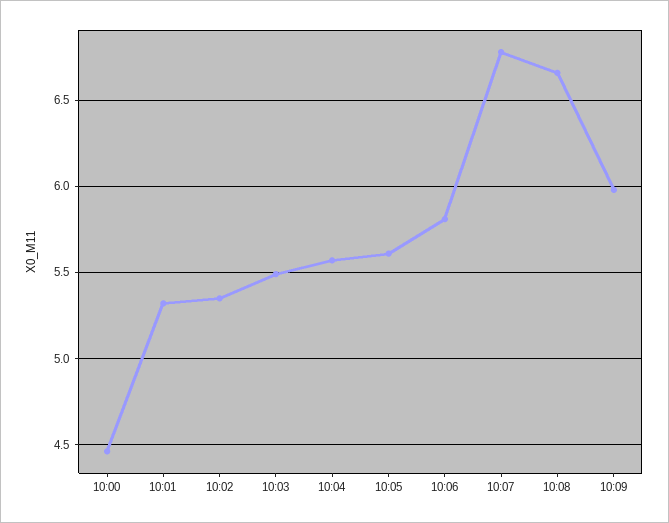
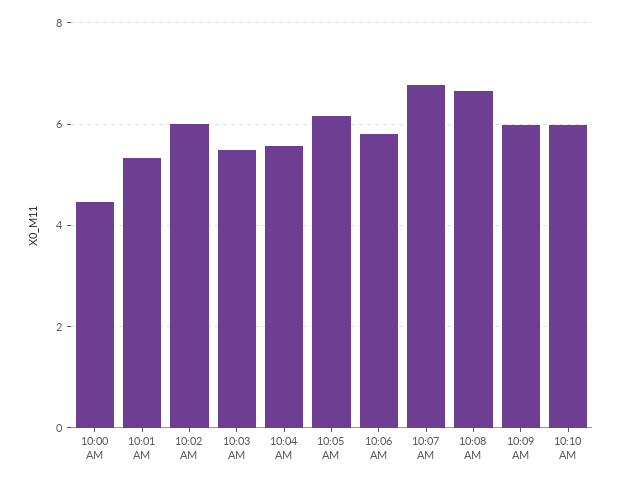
10:02: 5.35 -> 6
10:05: 5.6 -> 6.2
10:10 AM: none -> 6

